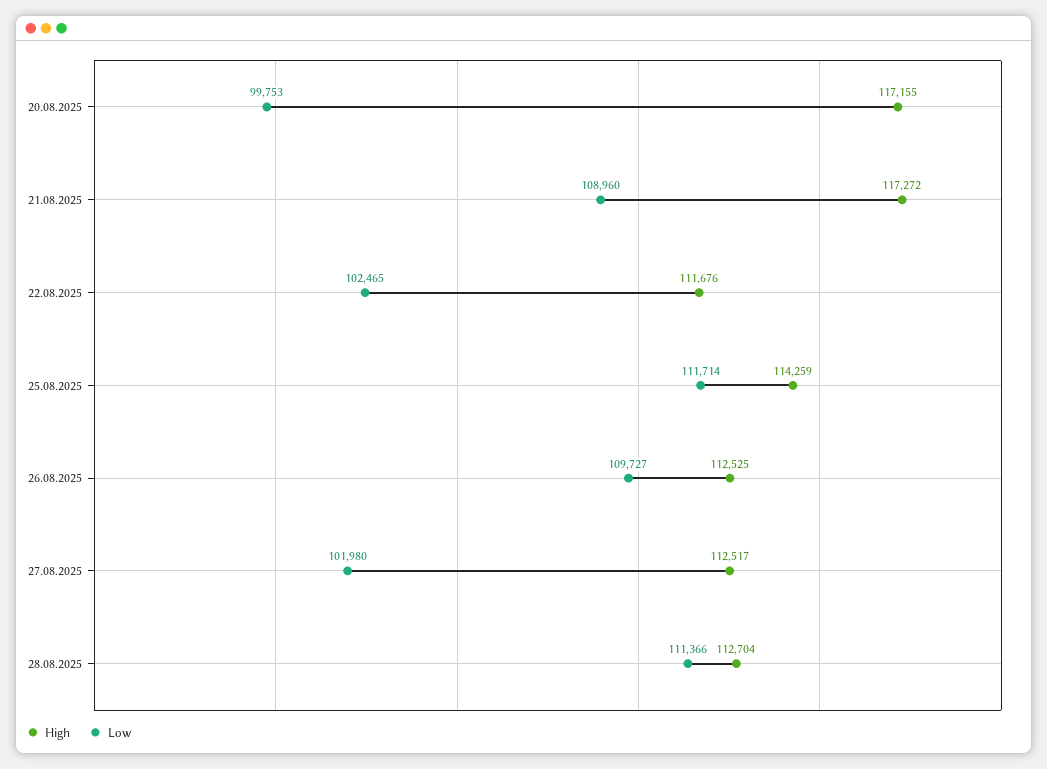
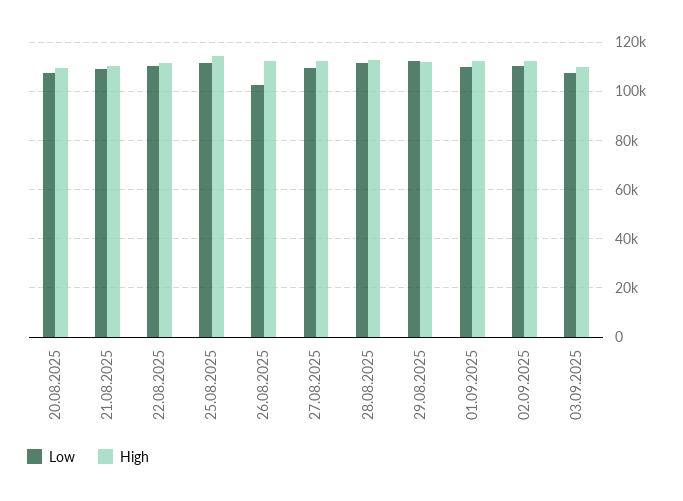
High, 20.08.2025: 117155 -> 110000
Low, 20.08.2025: 99753 -> 107500
High, 21.08.2025: 117272 -> 110000
Low, 22.08.2025: 102465 -> 110000
Low, 26.08.2025: 109727 -> 102500
Low, 27.08.2025: 101980 -> 110000
Low, 29.08.2025: none -> 112500
High, 29.08.2025: none -> 112500
Low, 01.09.2025: none -> 110000
High, 01.09.2025: none -> 112500
Low, 02.09.2025: none -> 110000
High, 02.09.2025: none -> 112500
Low, 03.09.2025: none -> 107500
High, 03.09.2025: none -> 110000

